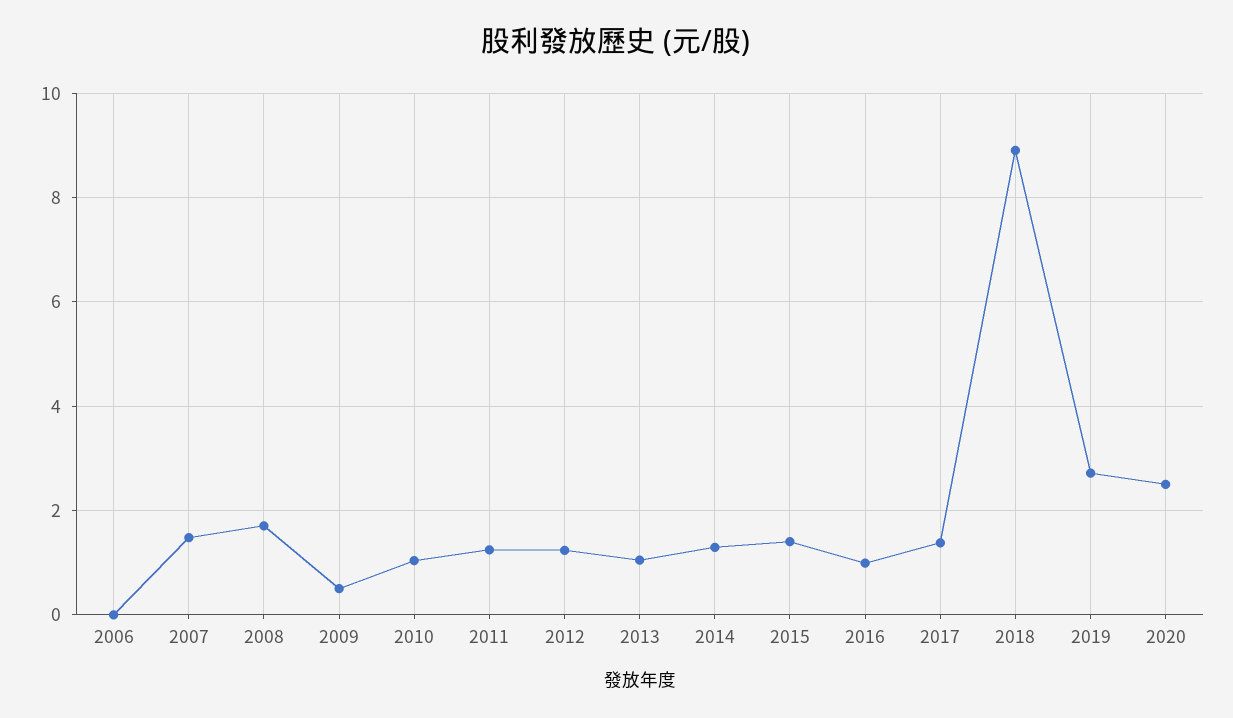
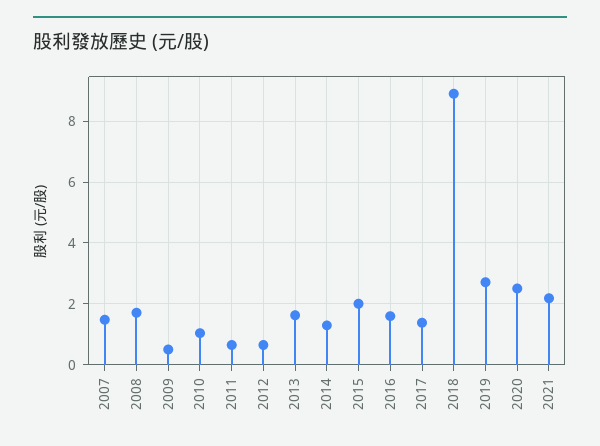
2006: 0 -> none
2011: 1.2 -> 0.6
2012: 1.2 -> 0.6
2013: 1 -> 1.6
2015: 1.4 -> 2
2016: 1 -> 1.6
2021: none -> 2.2

